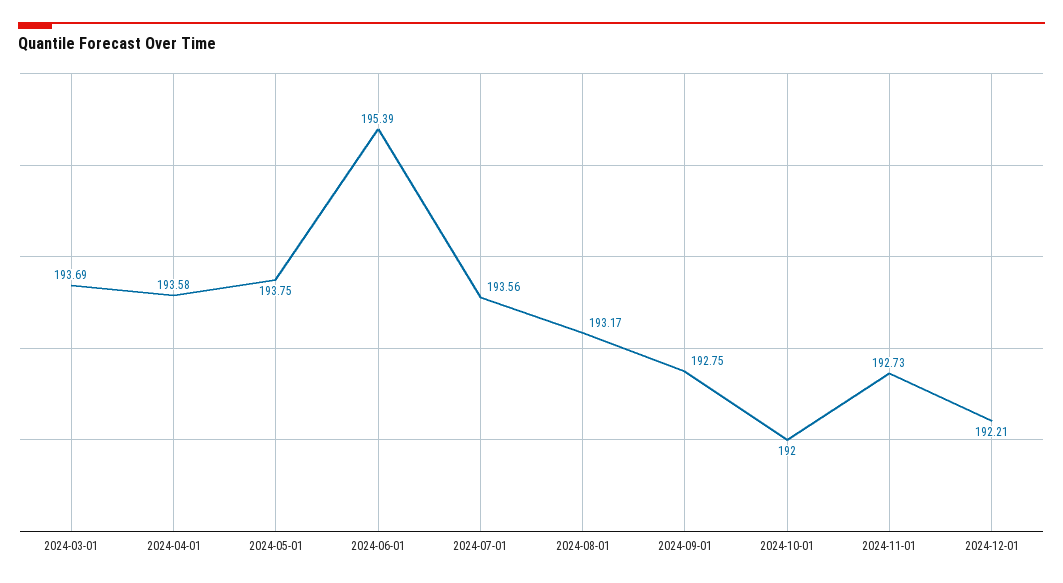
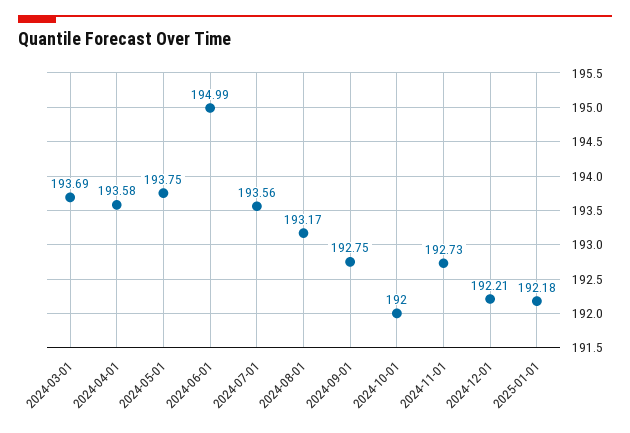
2024-06-01: 195.39 -> 194.99
2025-01-01: none -> 192.18

